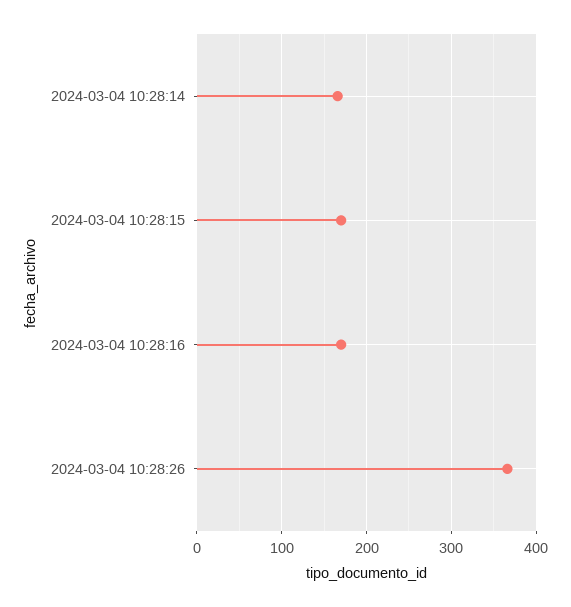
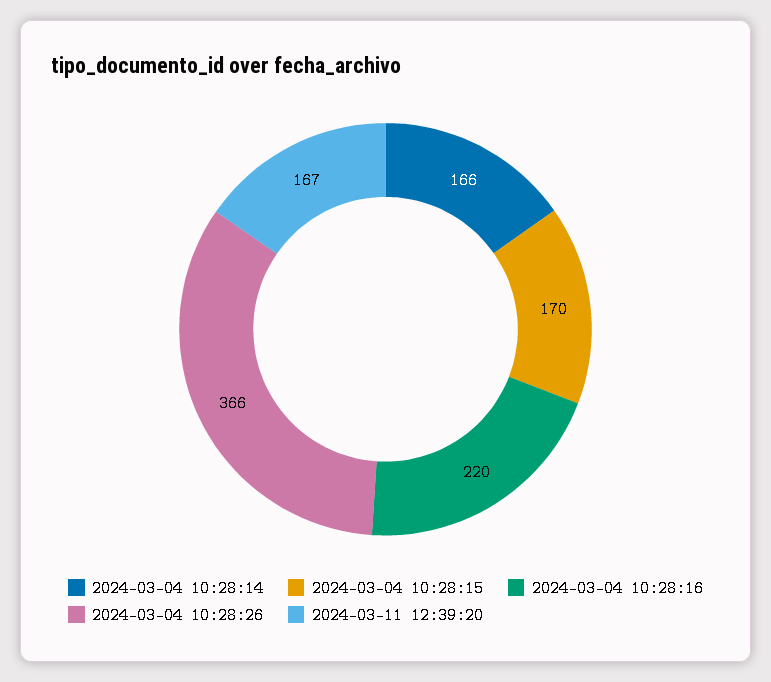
2024-03-04 10:28:16: 170 -> 220
2024-03-11 12:39:20: none -> 167

